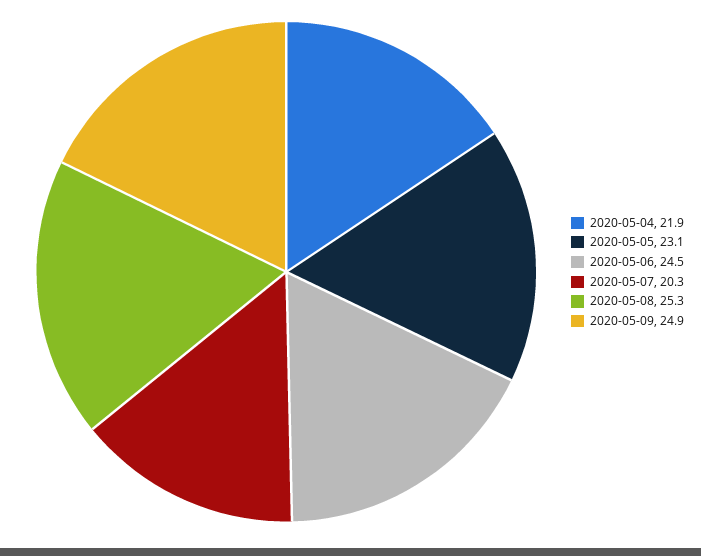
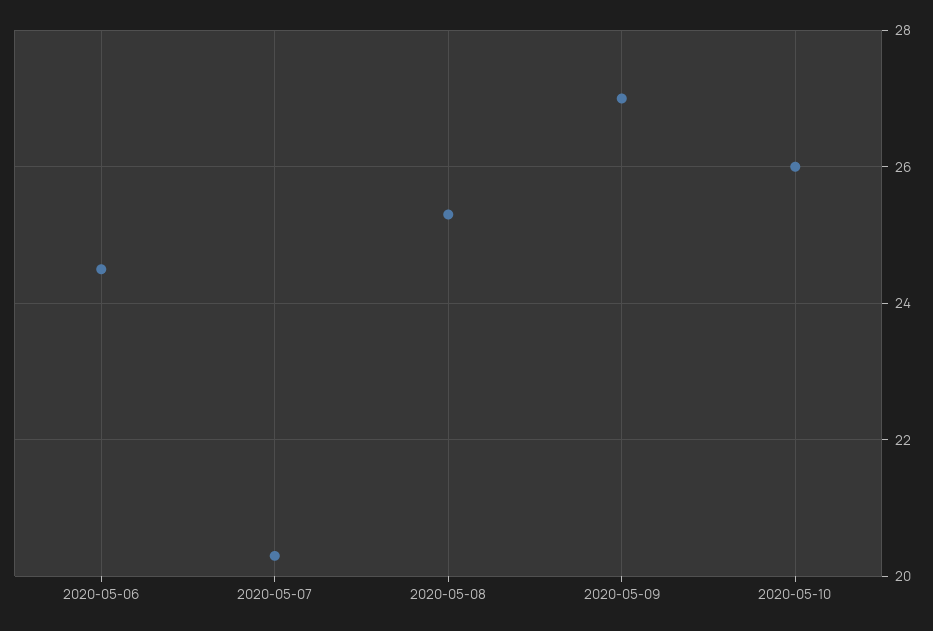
2020-05-04: 21.9 -> none
2020-05-05: 23.1 -> none
2020-05-09: 24.9 -> 27
2020-05-10: none -> 26

